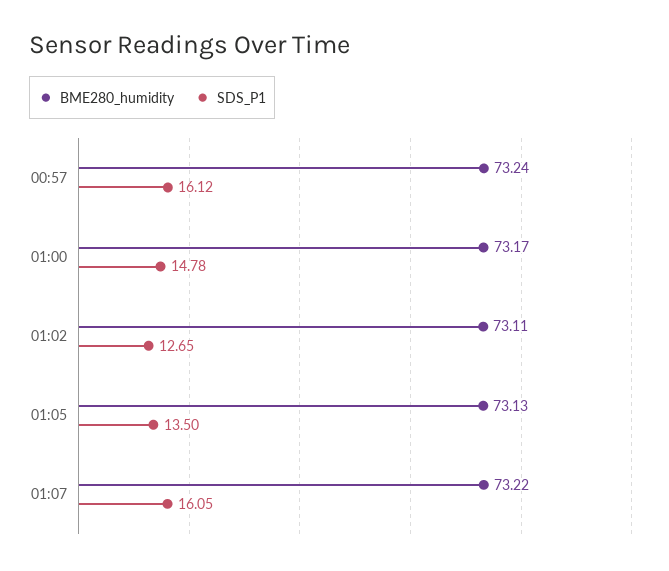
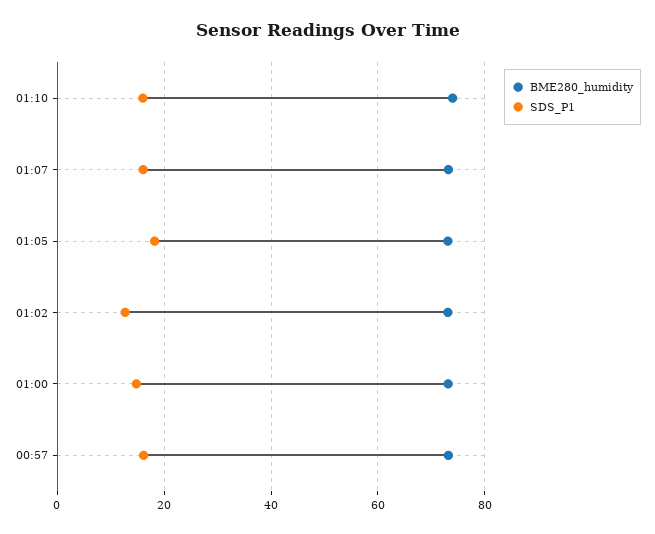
SDS_P1, 01:05: 13.5 -> 18
BME280_humidity, 01:10: none -> 74
SDS_P1, 01:10: none -> 16

